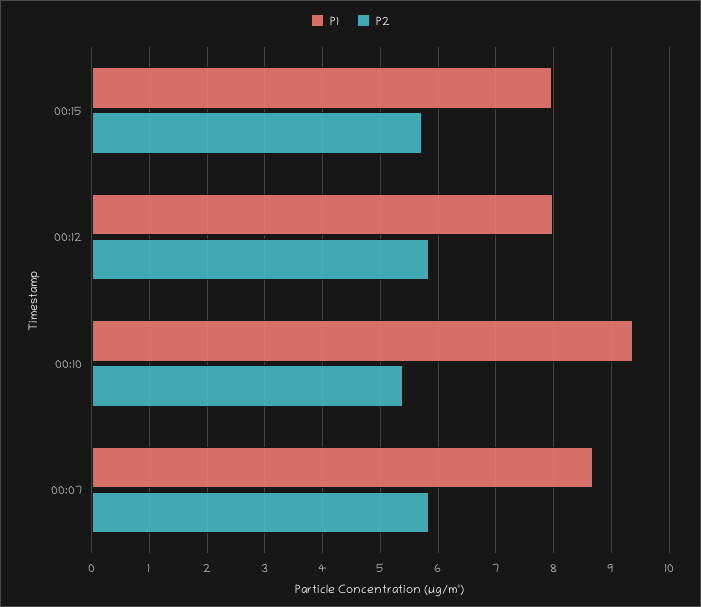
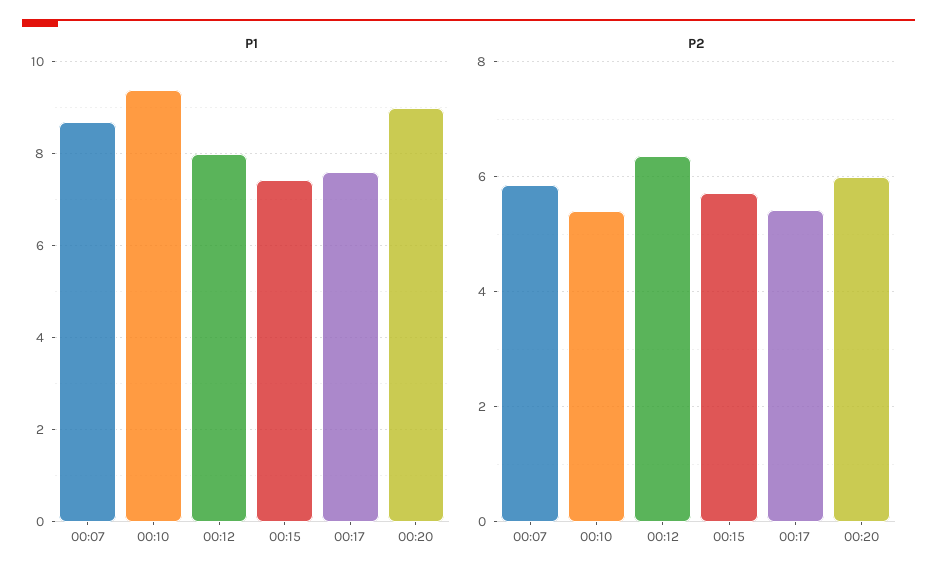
P1, 00:15: 8 -> 7.4
P2, 00:12: 5.8 -> 6.4
P1, 00:17: none -> 7.6
P1, 00:20: none -> 9
P2, 00:17: none -> 5.4
P2, 00:20: none -> 6

